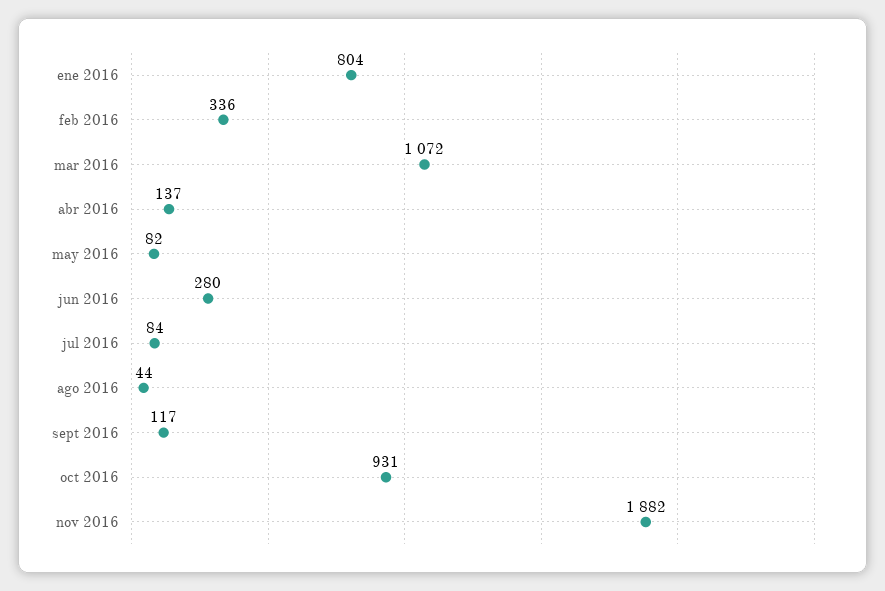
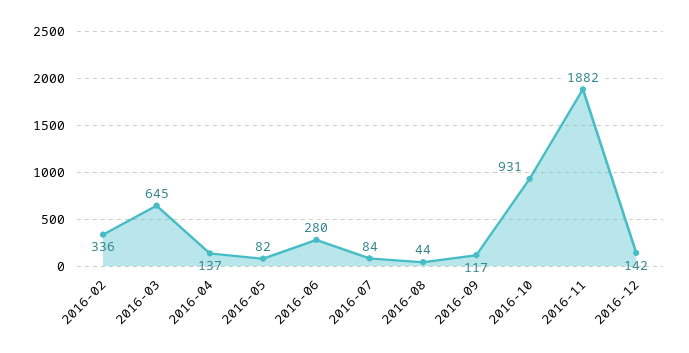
ene 2016: 804 -> none
mar 2016: 1072 -> 645
2016-12: none -> 142

